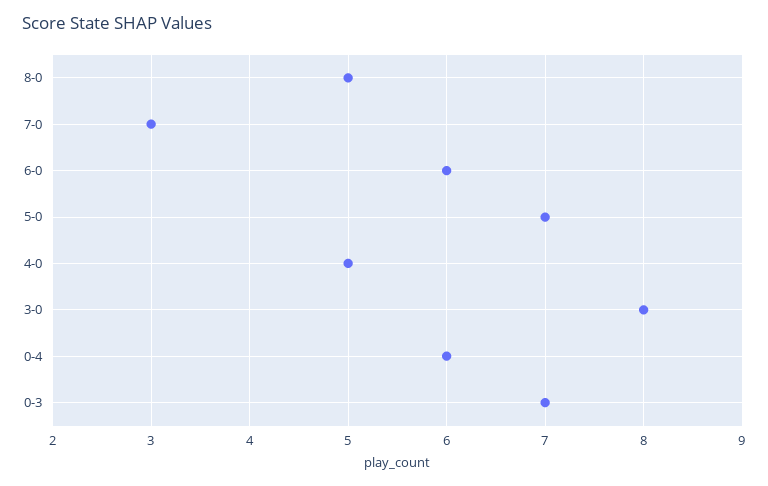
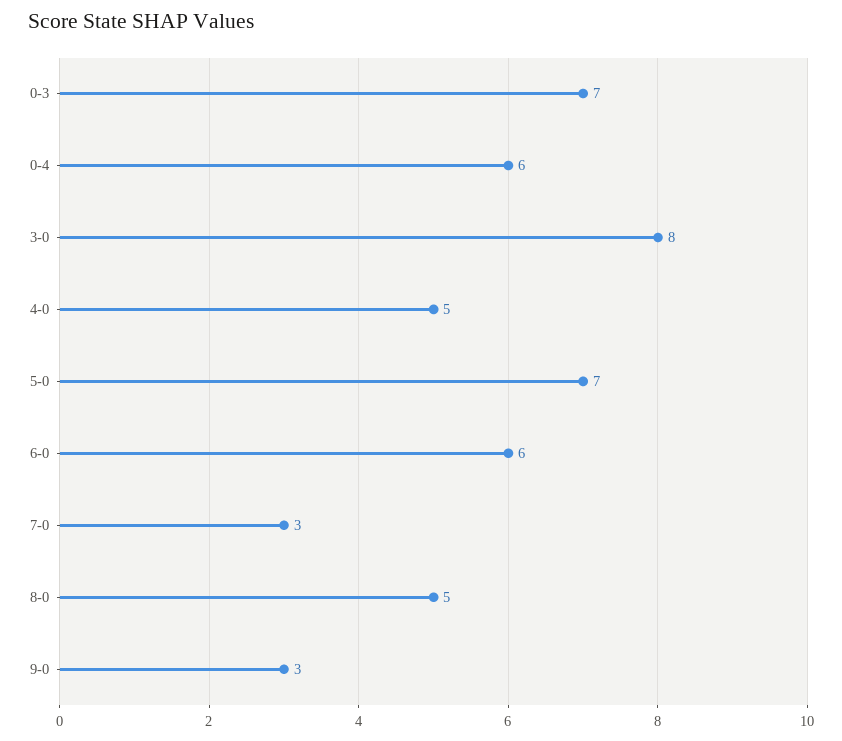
9-0: none -> 3

